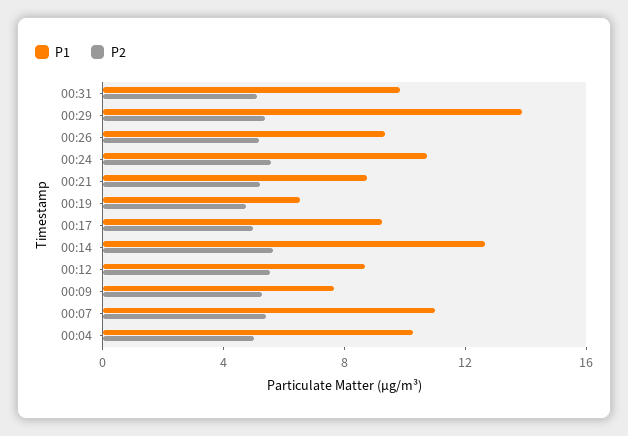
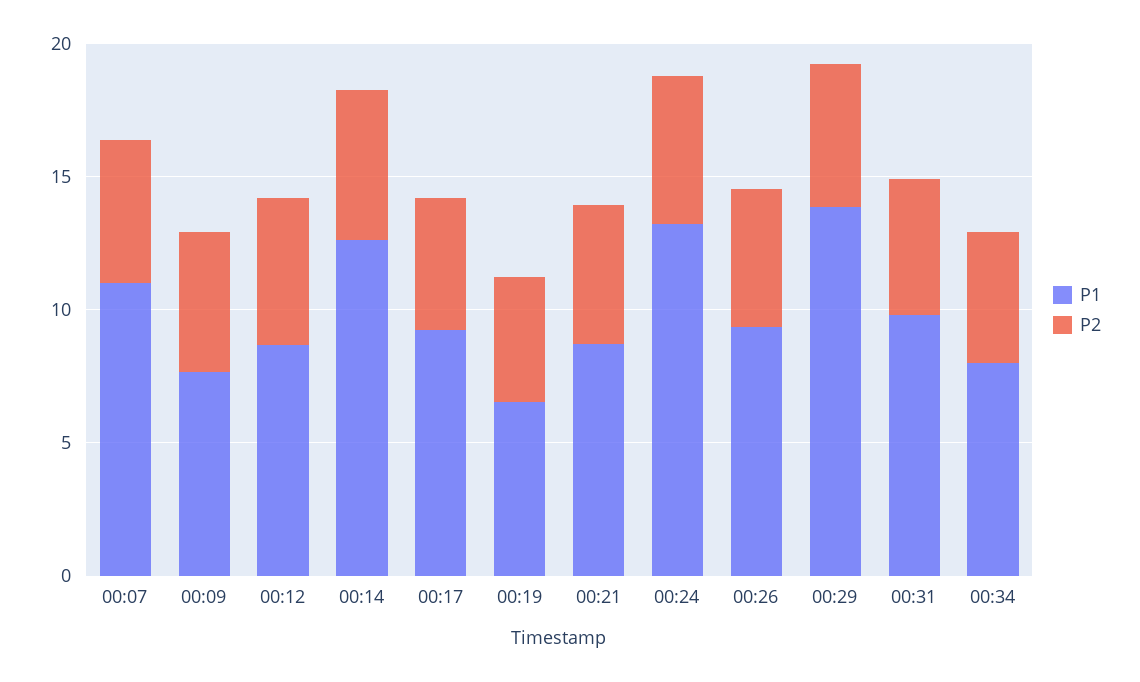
P1, 00:24: 11 -> 13
P1, 00:04: 10 -> none
P2, 00:04: 5 -> none
P1, 00:34: none -> 8
P2, 00:34: none -> 5

